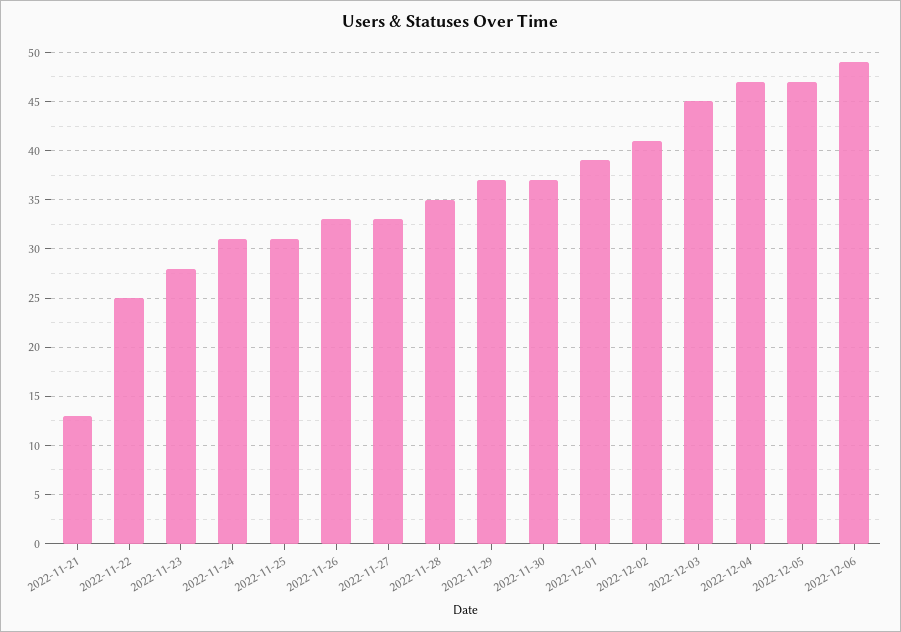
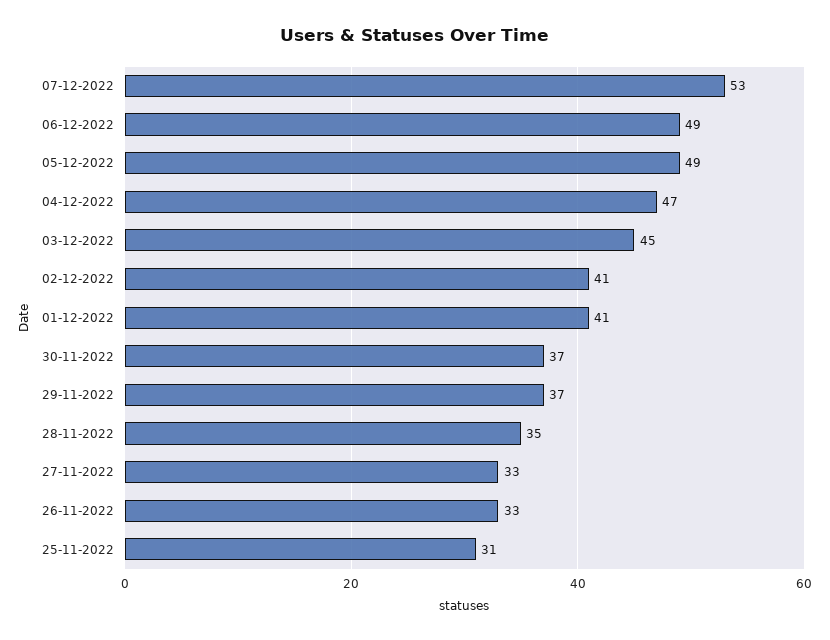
2022-11-21: 13 -> none
2022-11-22: 25 -> none
2022-11-23: 28 -> none
2022-11-24: 31 -> none
2022-12-01: 39 -> 41
2022-12-05: 47 -> 49
07-12-2022: none -> 53

